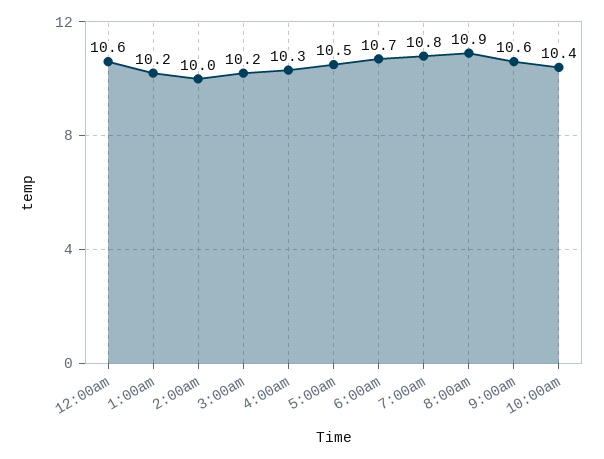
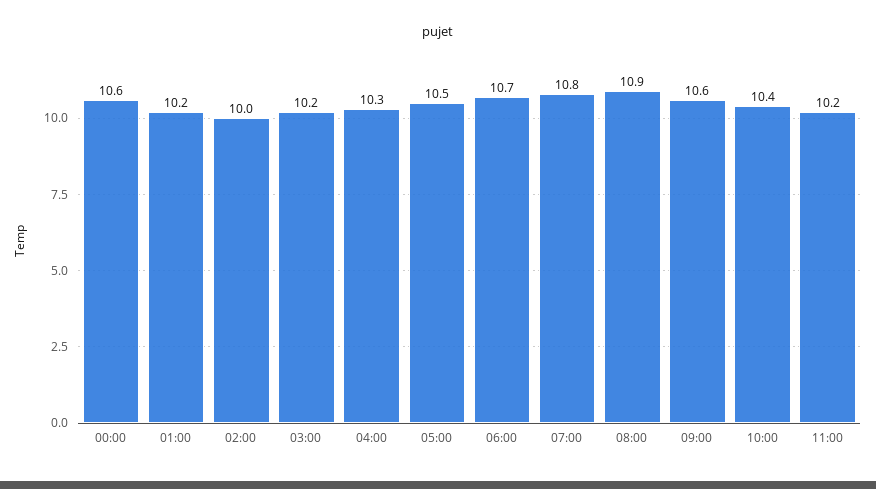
11:00: none -> 10.2

